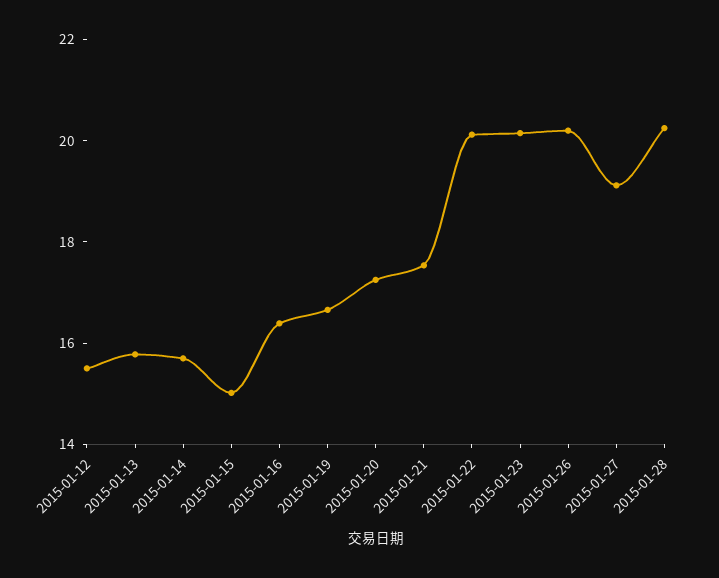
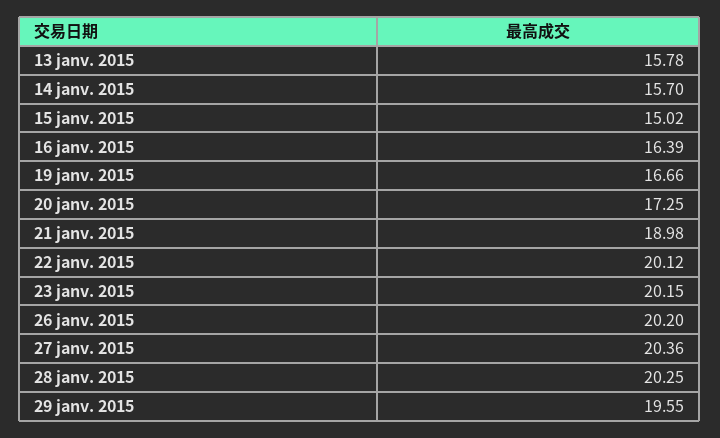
2015-01-12: 15.5 -> none
2015-01-21: 17.5 -> 18.98
2015-01-27: 19 -> 20.36
29 janv. 2015: none -> 19.55

